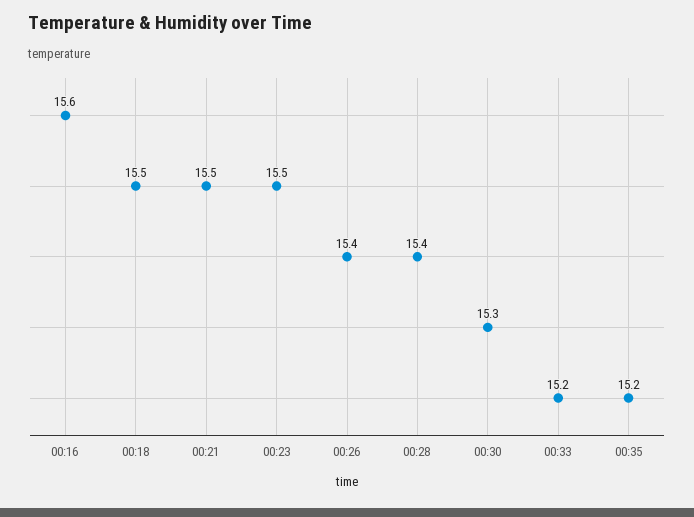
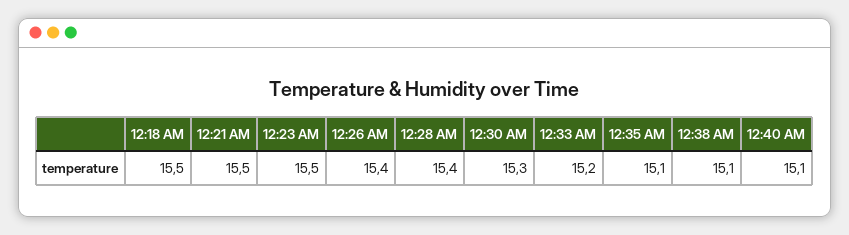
00:16: 15.6 -> none
00:35: 15.2 -> 15.1
12:38 AM: none -> 15.1
12:40 AM: none -> 15.1

